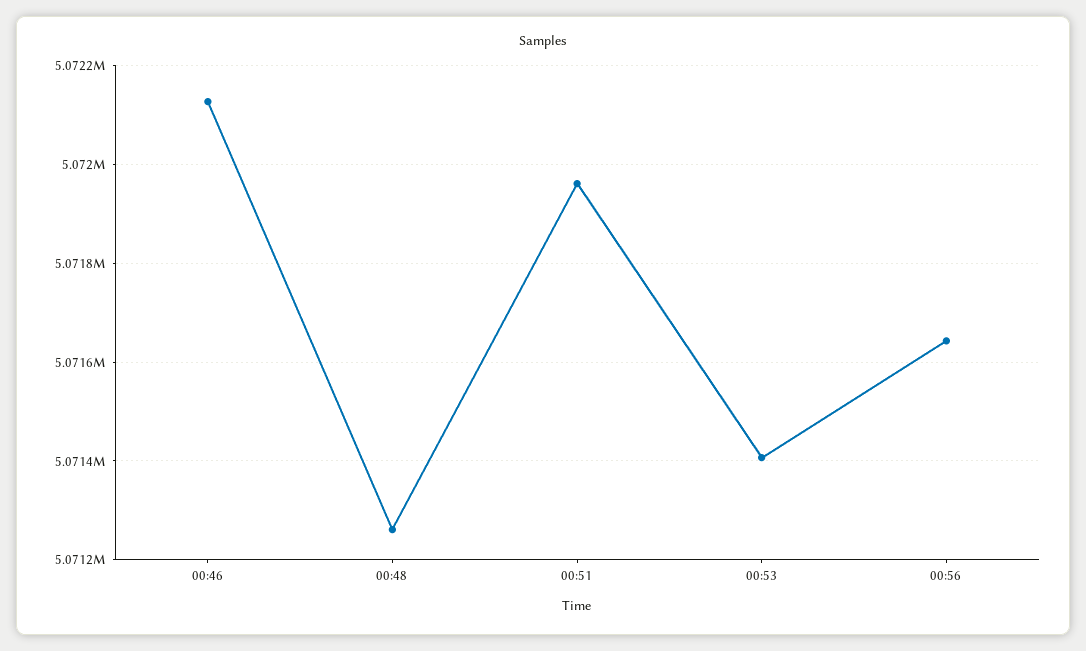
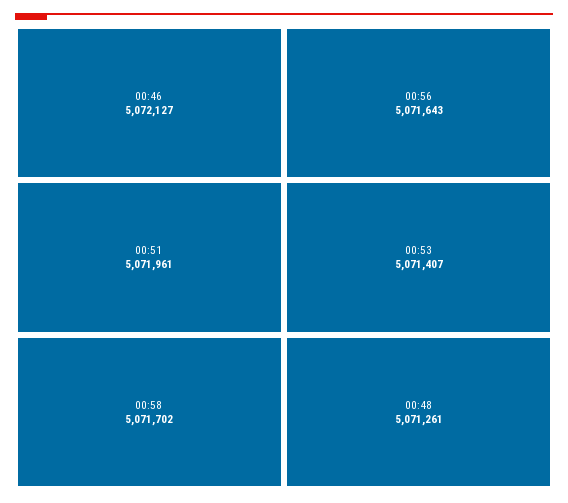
00:58: none -> 5071702

